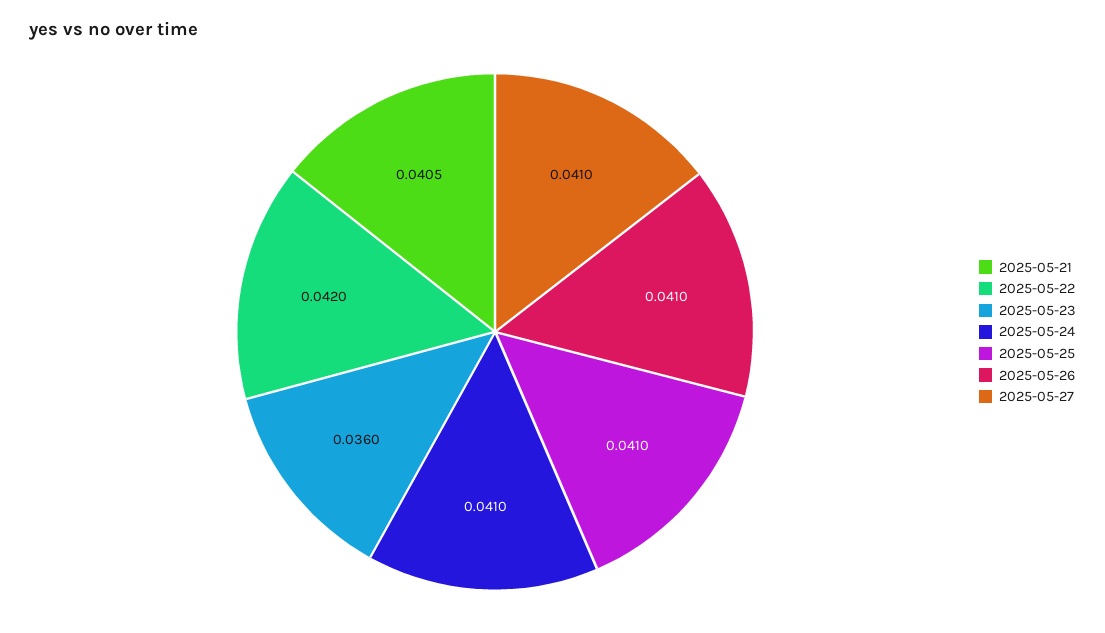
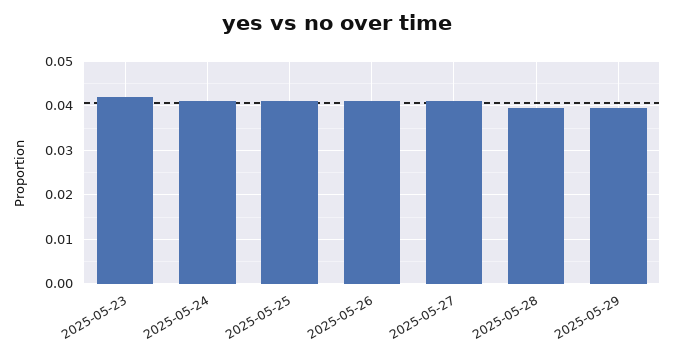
2025-05-21: 0.0405 -> none
2025-05-22: 0.042 -> none
2025-05-23: 0.036 -> 0.042
2025-05-28: none -> 0.04
2025-05-29: none -> 0.04

